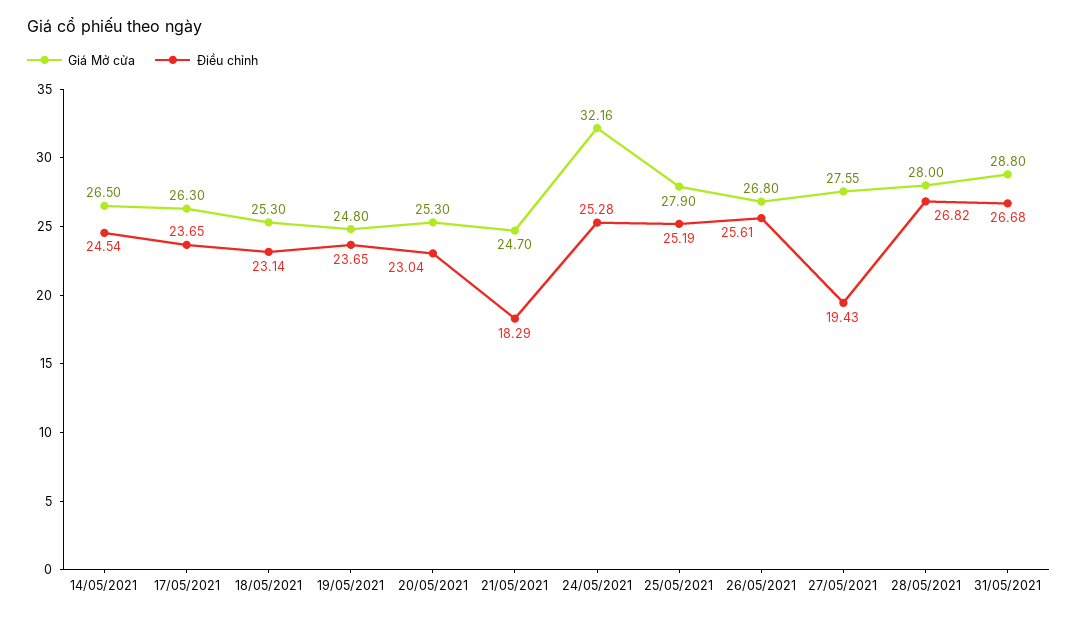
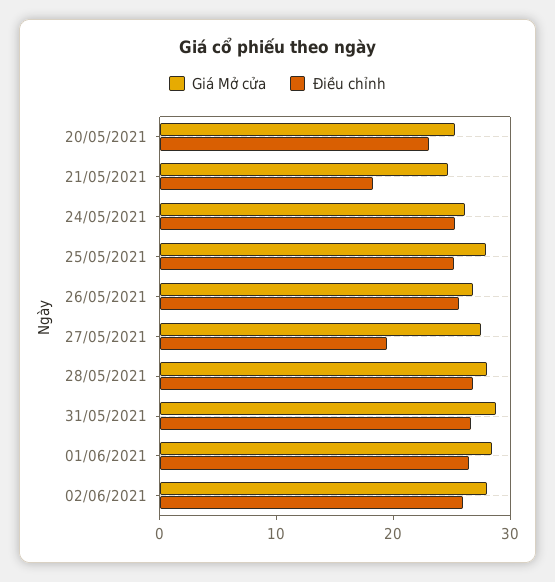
Giá Mở cửa, 14/05/2021: 26.5 -> none
Điều chỉnh, 14/05/2021: 24.54 -> none
Giá Mở cửa, 17/05/2021: 26.3 -> none
Điều chỉnh, 17/05/2021: 23.65 -> none
Giá Mở cửa, 18/05/2021: 25.3 -> none
Điều chỉnh, 18/05/2021: 23.14 -> none
Giá Mở cửa, 19/05/2021: 24.8 -> none
Điều chỉnh, 19/05/2021: 23.65 -> none
Giá Mở cửa, 24/05/2021: 32.16 -> 26
Giá Mở cửa, 01/06/2021: none -> 28
Điều chỉnh, 01/06/2021: none -> 26
Giá Mở cửa, 02/06/2021: none -> 28
Điều chỉnh, 02/06/2021: none -> 26

